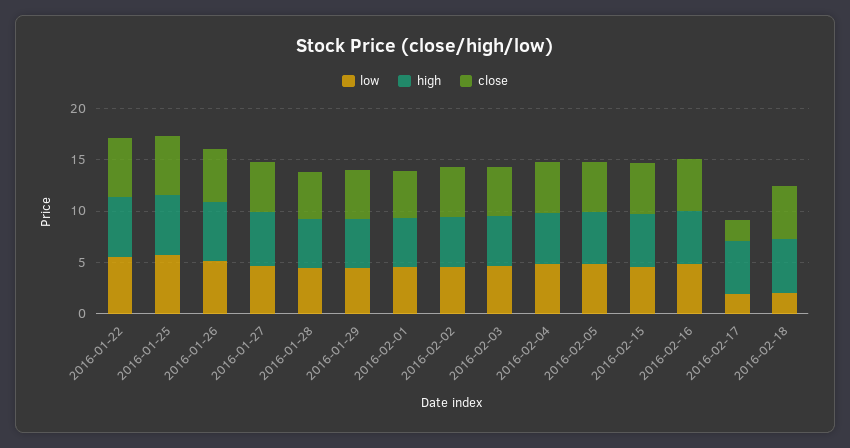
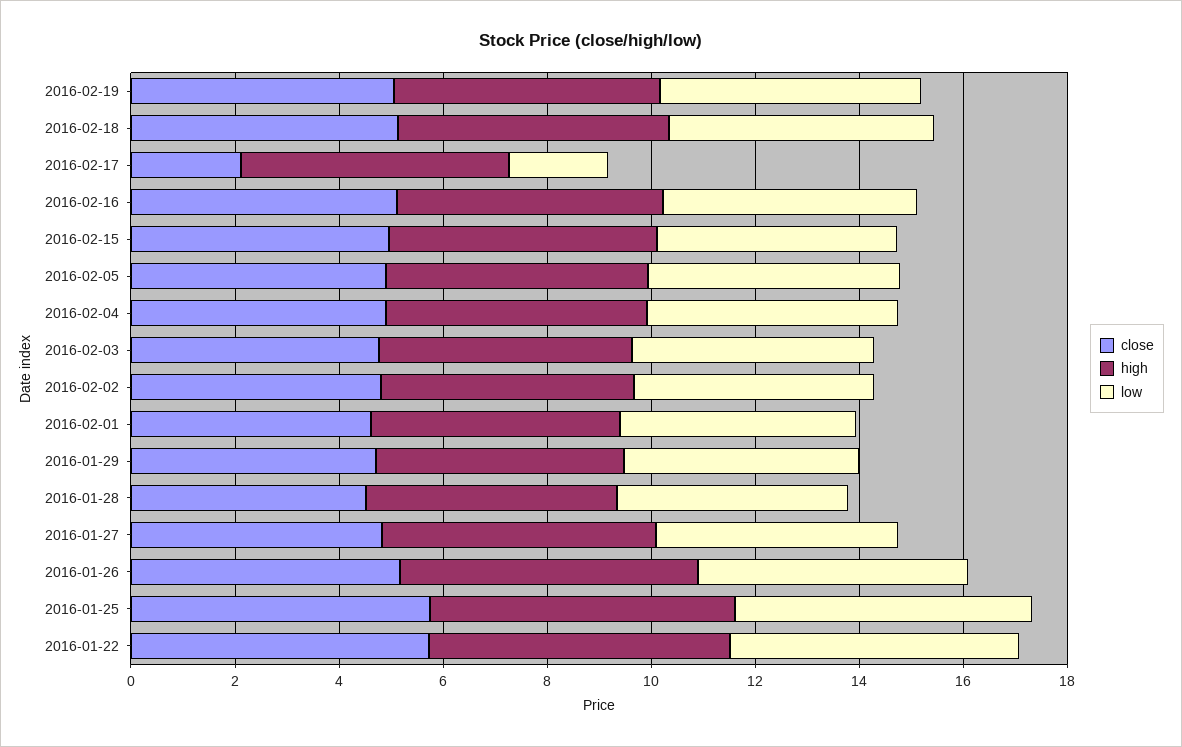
low, 2016-02-18: 2 -> 5
close, 2016-02-19: none -> 5
high, 2016-02-19: none -> 5
low, 2016-02-19: none -> 5

